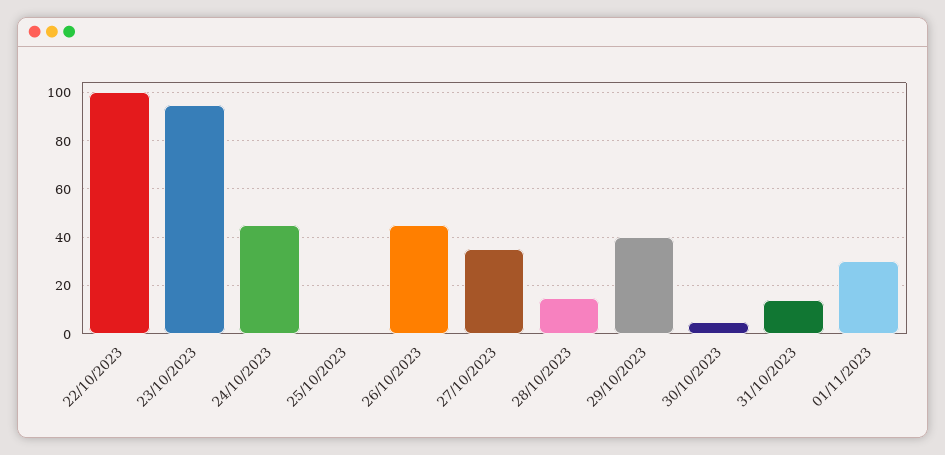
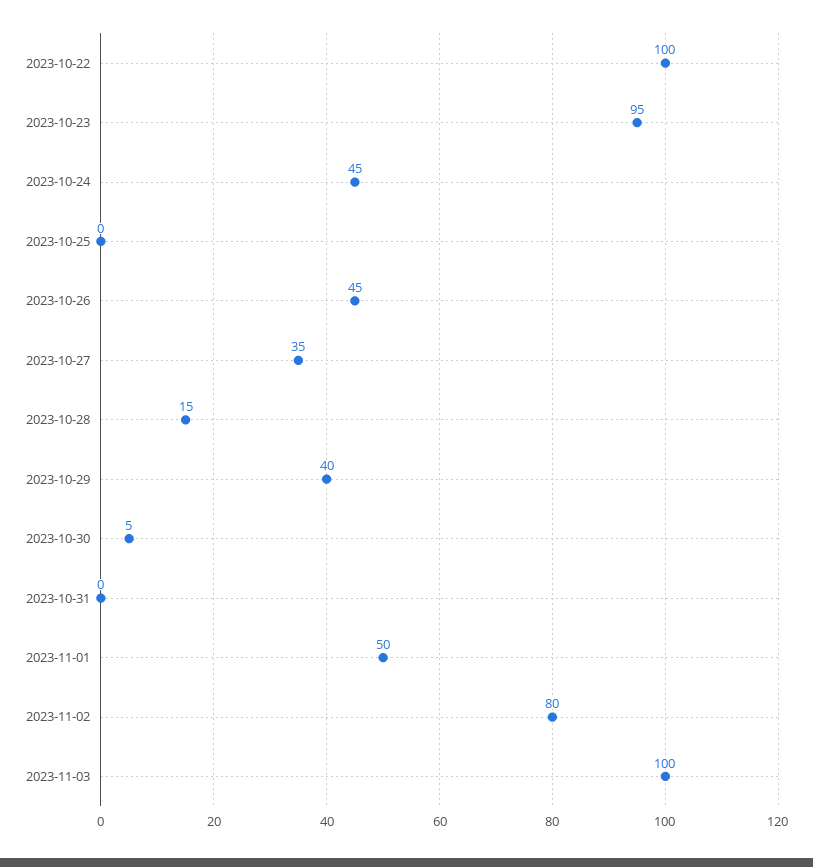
31/10/2023: 15 -> 0
01/11/2023: 30 -> 50
2023-11-02: none -> 80
2023-11-03: none -> 100

